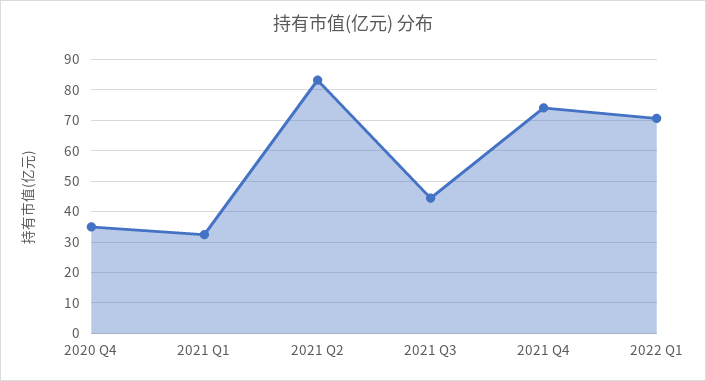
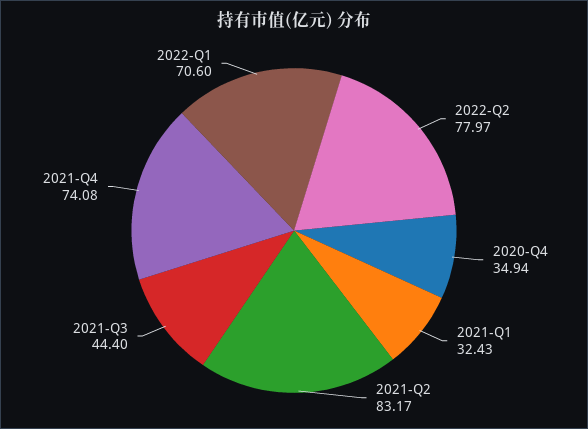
2022-Q2: none -> 77.97

